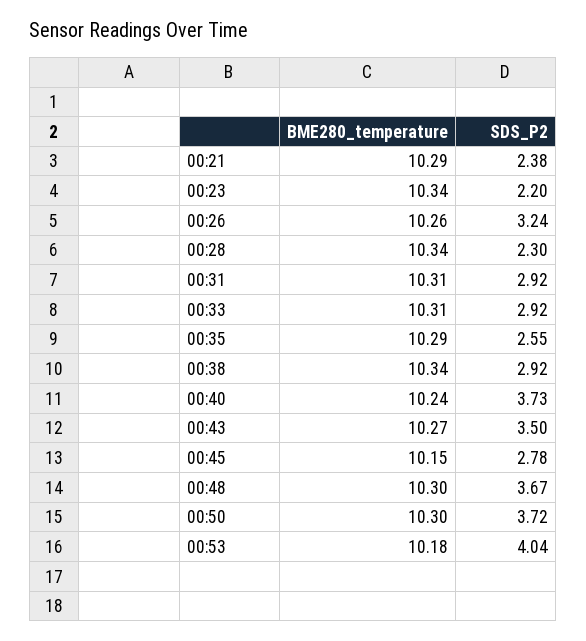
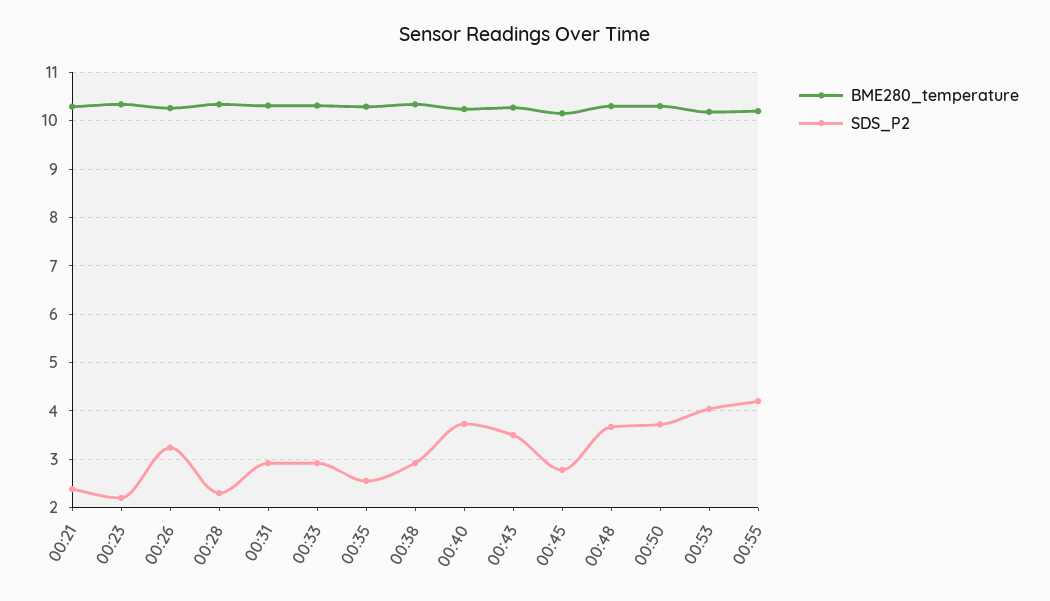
BME280_temperature, 00:55: none -> 10.2
SDS_P2, 00:55: none -> 4.2

